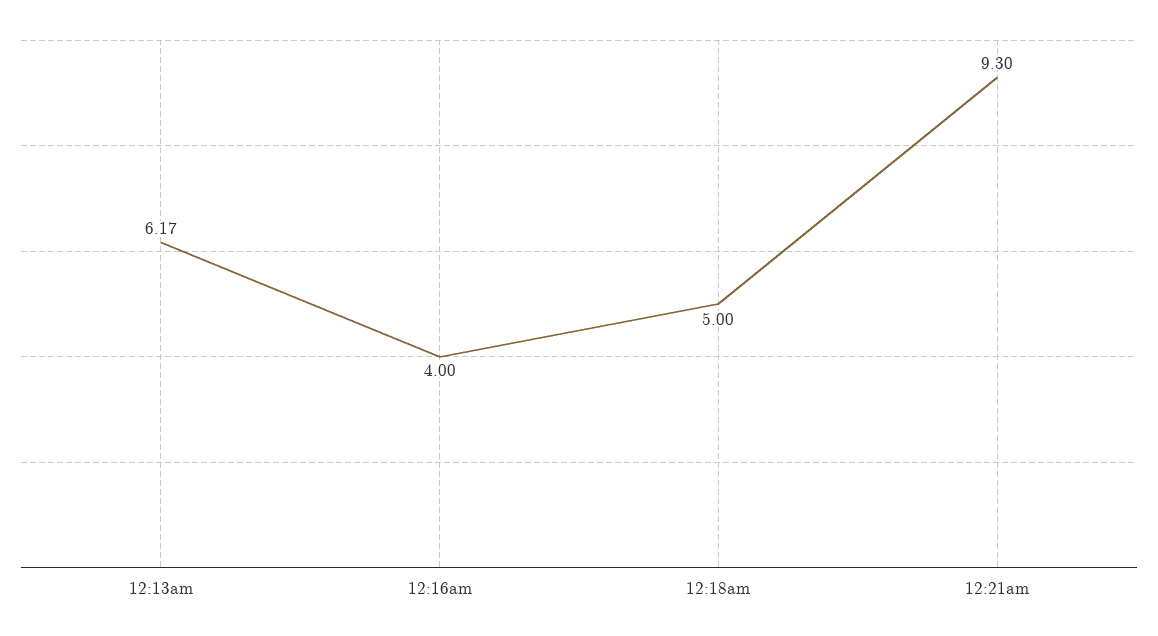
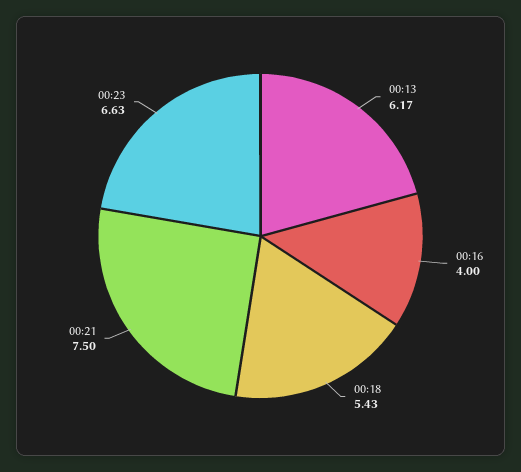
12:18am: 5 -> 5.43
12:21am: 9.3 -> 7.5
00:23: none -> 6.63

